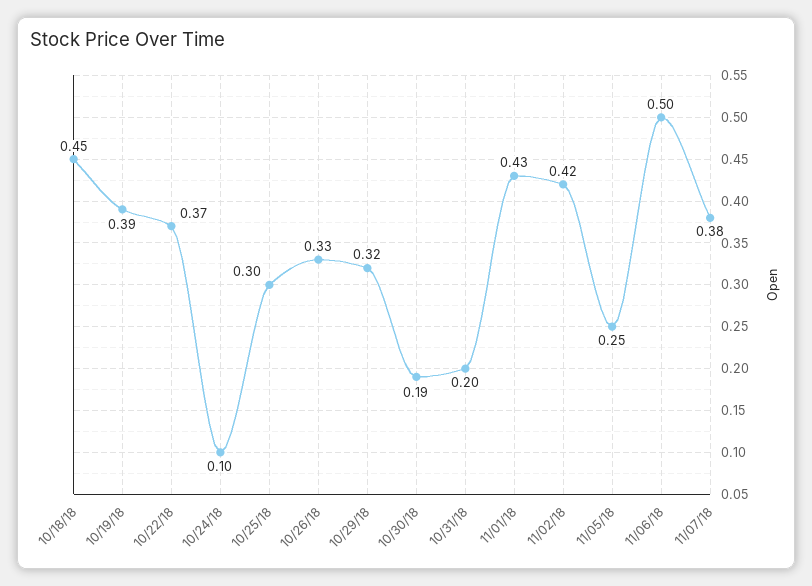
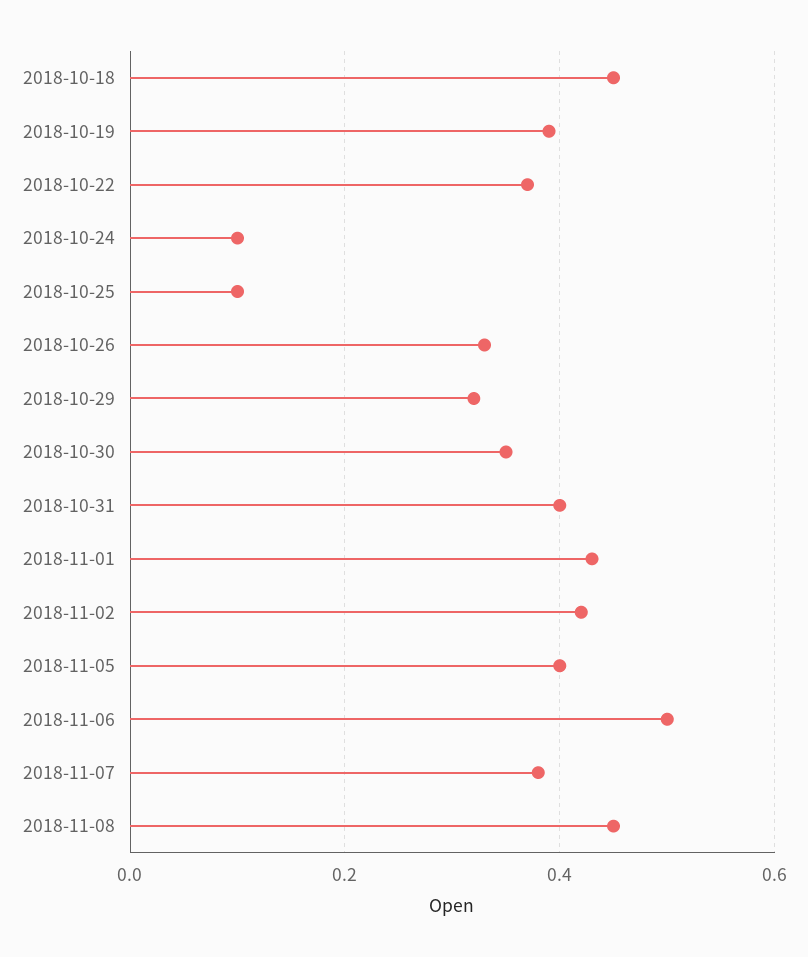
10/25/18: 0.3 -> 0.1
10/30/18: 0.19 -> 0.35
10/31/18: 0.2 -> 0.4
11/05/18: 0.25 -> 0.4
2018-11-08: none -> 0.45

